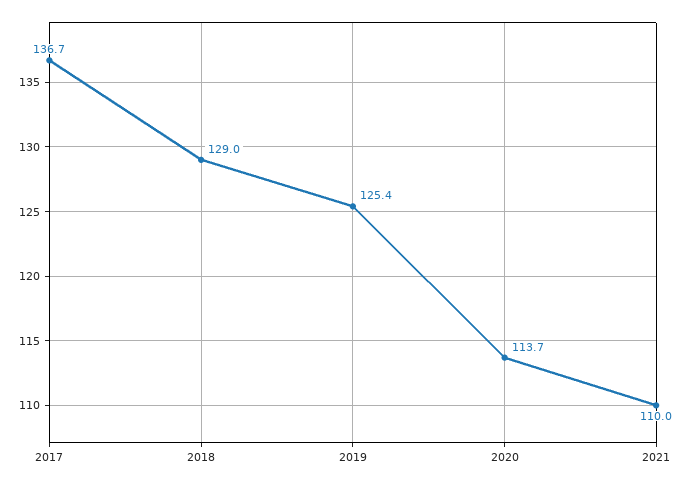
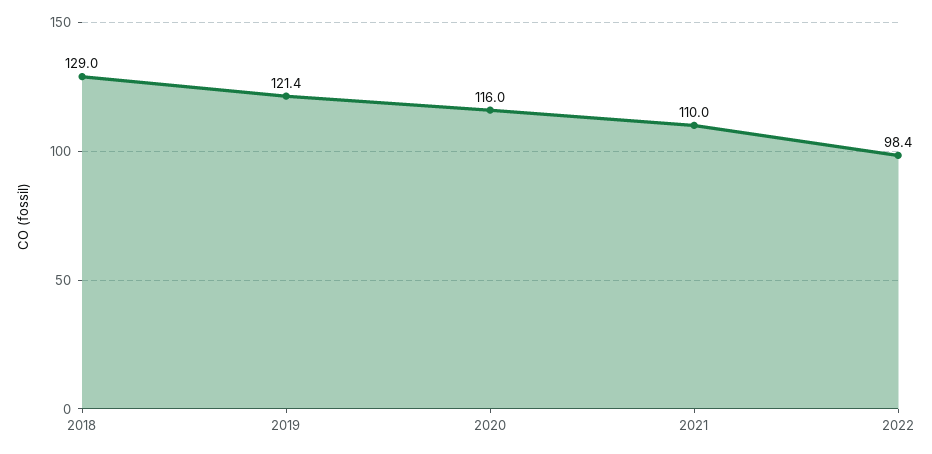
2017: 136.7 -> none
2019: 125.4 -> 121.4
2020: 113.7 -> 116
2022: none -> 98.4

